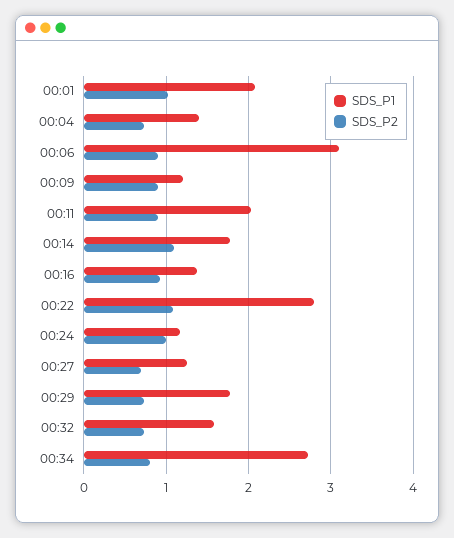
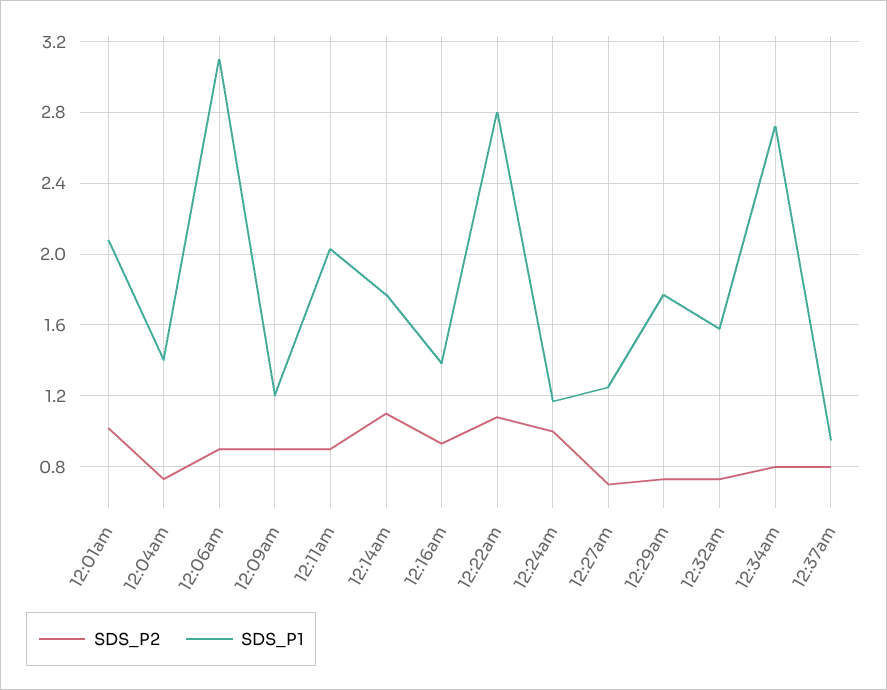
SDS_P2, 12:37am: none -> 0.8
SDS_P1, 12:37am: none -> 0.95

